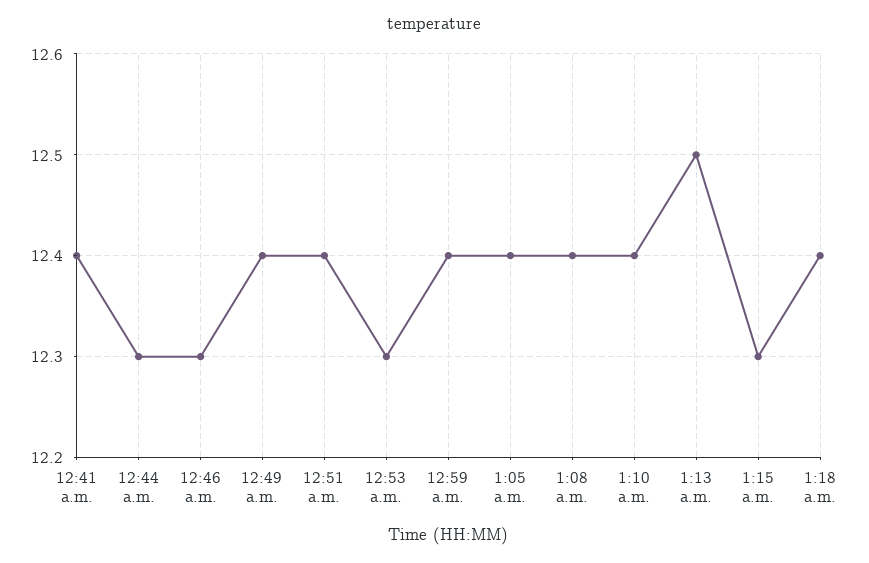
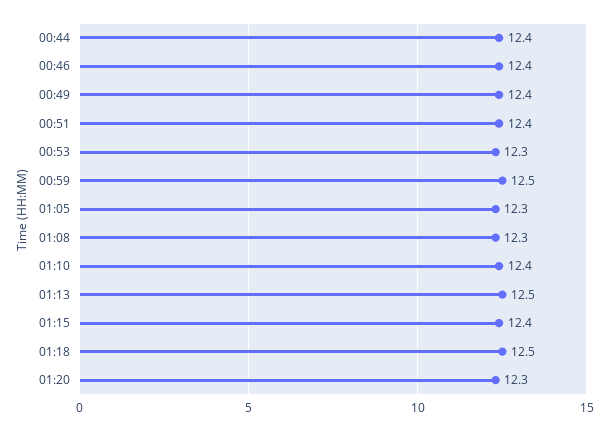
12:41 a.m.: 12.4 -> none
12:44 a.m.: 12.3 -> 12.4
12:46 a.m.: 12.3 -> 12.4
12:59 a.m.: 12.4 -> 12.5
1:05 a.m.: 12.4 -> 12.3
1:08 a.m.: 12.4 -> 12.3
1:15 a.m.: 12.3 -> 12.4
1:18 a.m.: 12.4 -> 12.5
01:20: none -> 12.3

